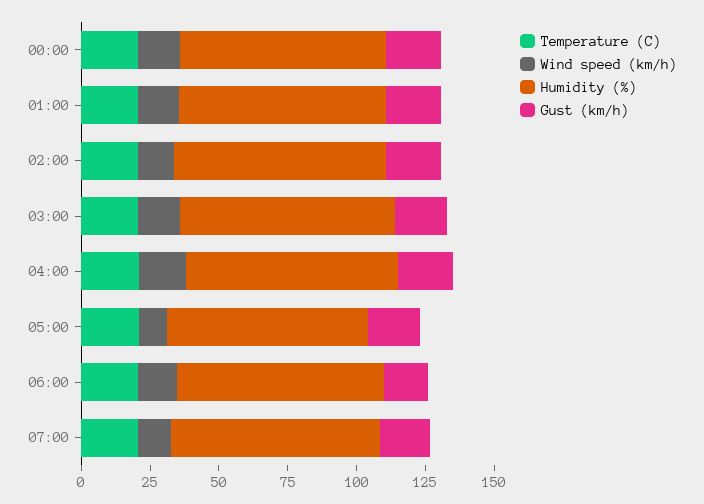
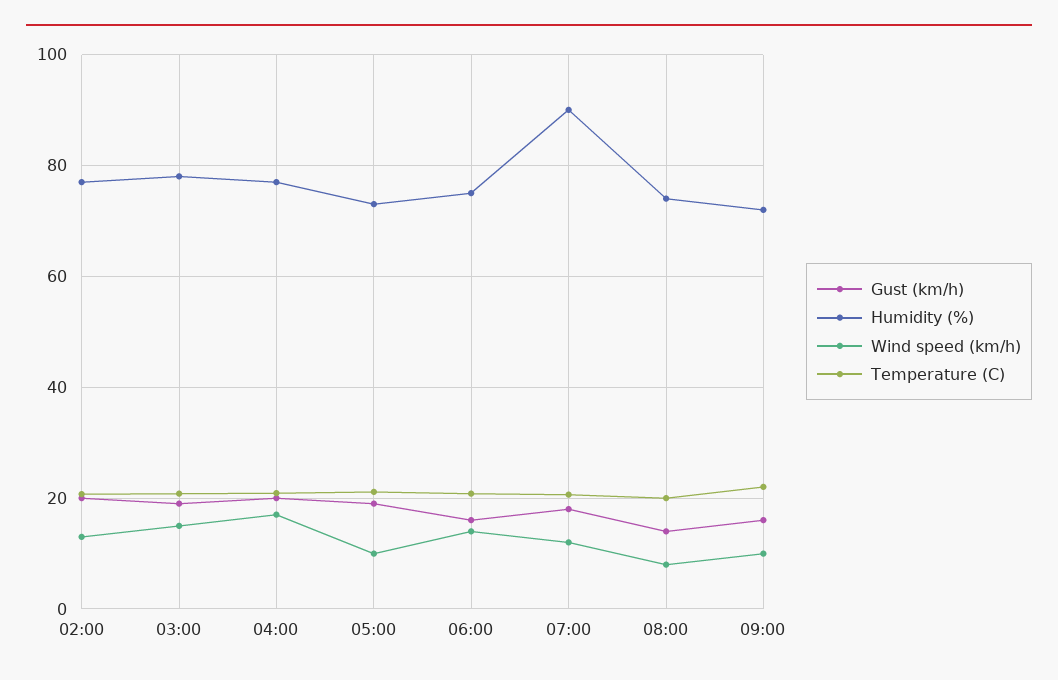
Temperature (C), 00:00: 20 -> none
Wind speed (km/h), 00:00: 15 -> none
Humidity (%), 00:00: 75 -> none
Gust (km/h), 00:00: 20 -> none
Temperature (C), 01:00: 20 -> none
Wind speed (km/h), 01:00: 15 -> none
Humidity (%), 01:00: 75 -> none
Gust (km/h), 01:00: 20 -> none
Humidity (%), 07:00: 75 -> 90
Gust (km/h), 08:00: none -> 14
Humidity (%), 08:00: none -> 74
Wind speed (km/h), 08:00: none -> 8
Temperature (C), 08:00: none -> 20
Gust (km/h), 09:00: none -> 16
Humidity (%), 09:00: none -> 72
Wind speed (km/h), 09:00: none -> 10
Temperature (C), 09:00: none -> 22

